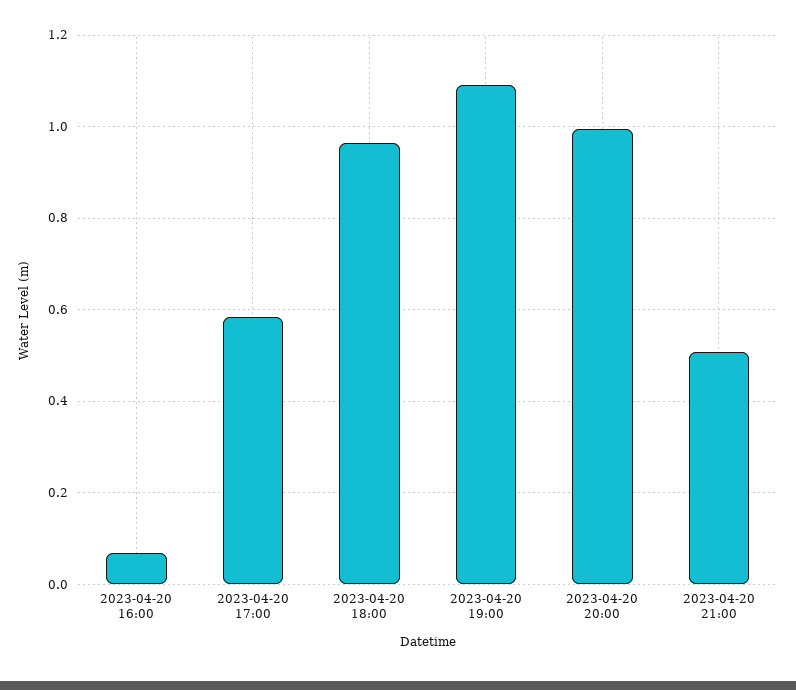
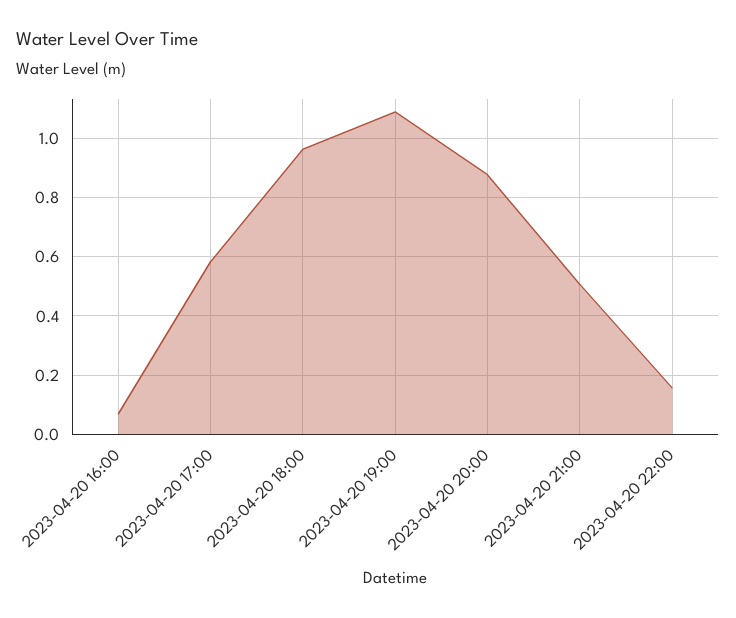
2023-04-20 20:00: 1 -> 0.875
2023-04-20 22:00: none -> 0.15

